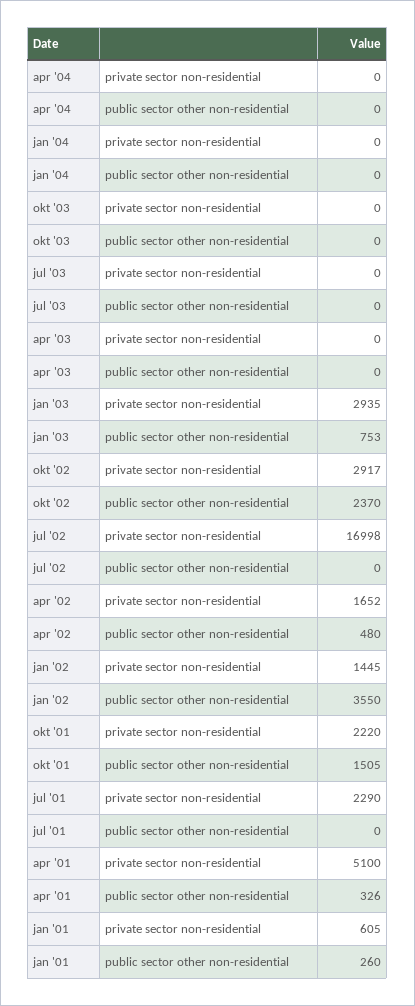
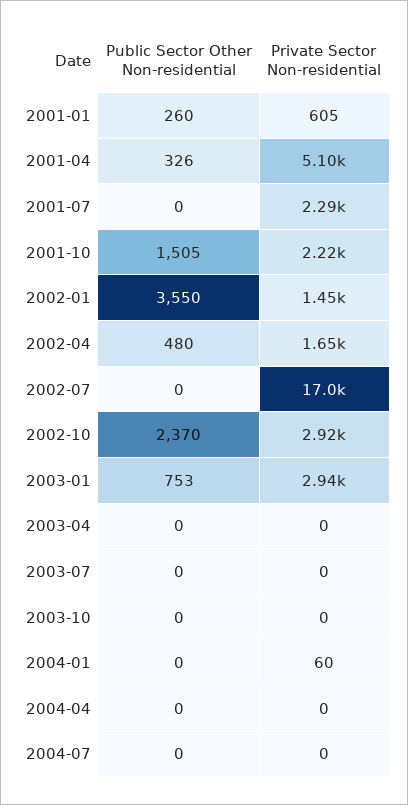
jan '04, private sector non-residential: 0 -> 60
2004-07, public sector other non-residential: none -> 0
2004-07, private sector non-residential: none -> 0

